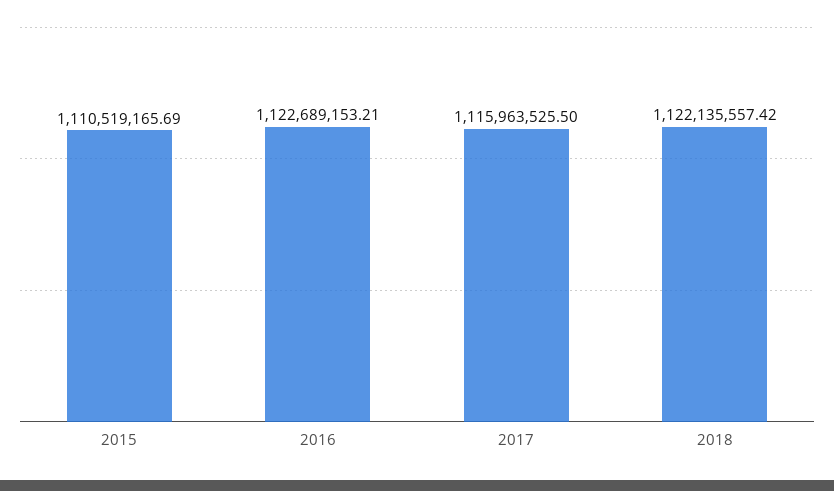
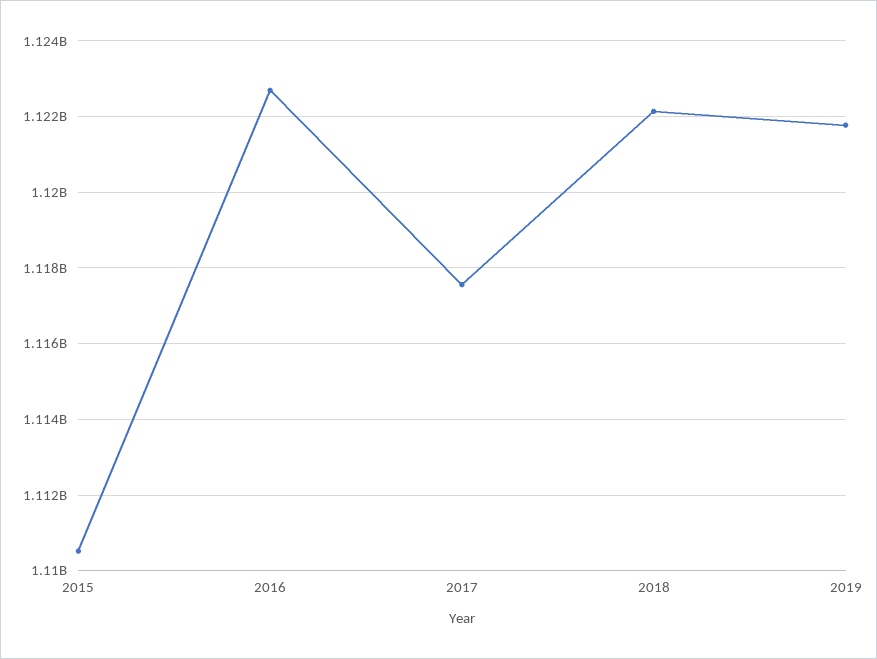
2017: 1115963525.5 -> 1117600000
2019: none -> 1121800000

